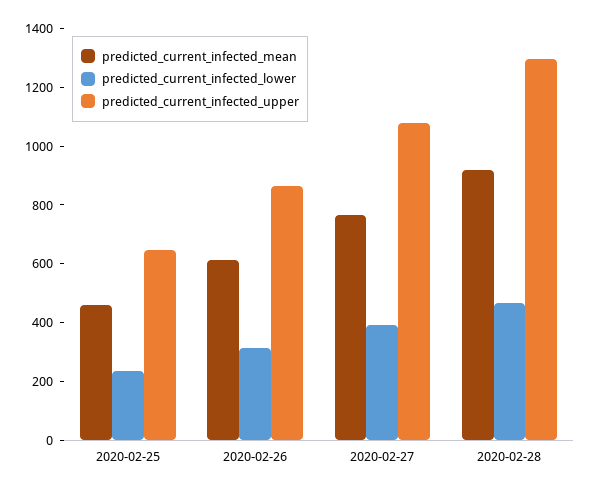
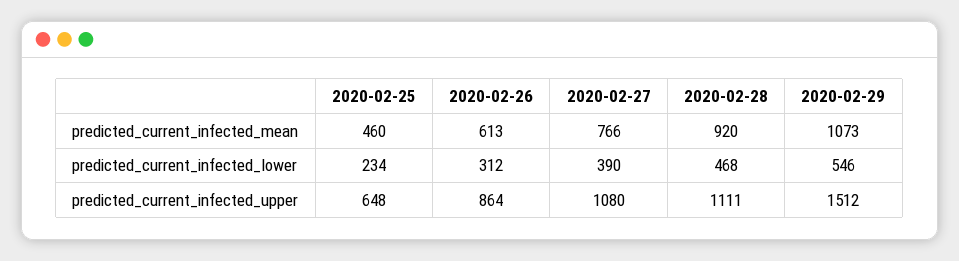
predicted_current_infected_upper, 2020-02-28: 1300 -> 1111
predicted_current_infected_mean, 2020-02-29: none -> 1073
predicted_current_infected_lower, 2020-02-29: none -> 546
predicted_current_infected_upper, 2020-02-29: none -> 1512

